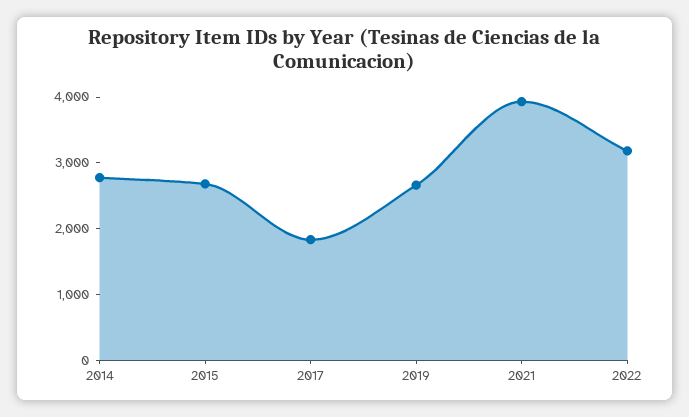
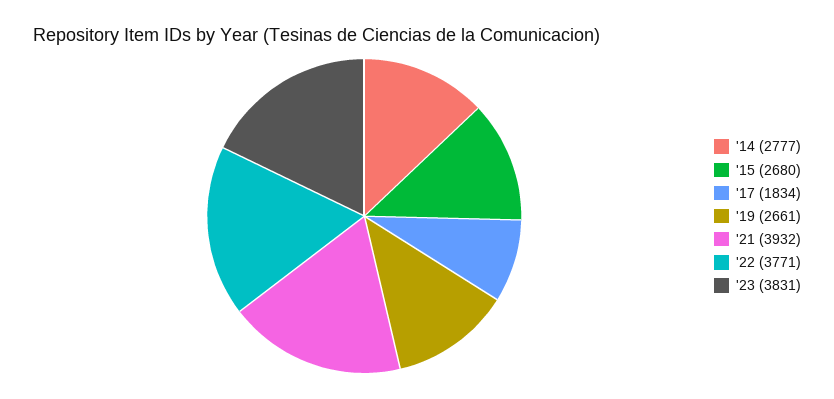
2022: 3200 -> 3771
'23: none -> 3831

